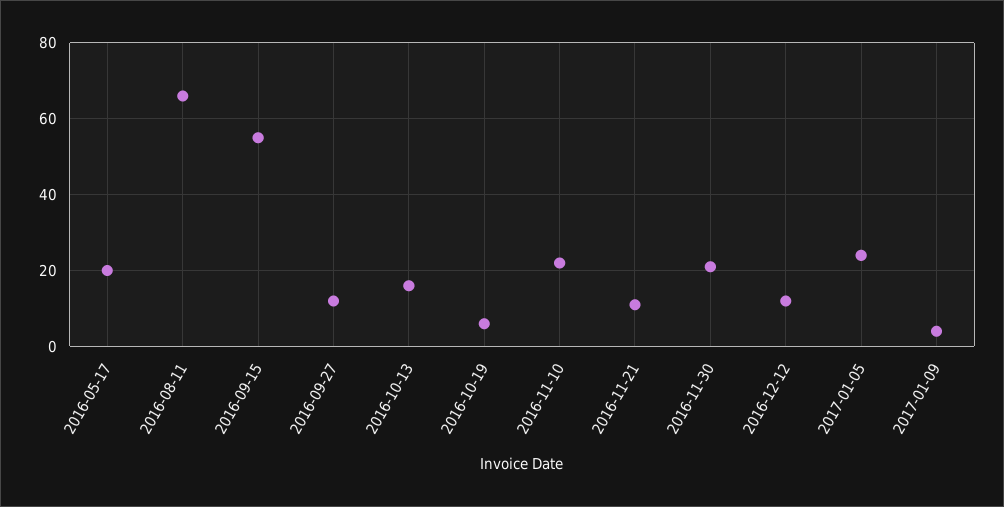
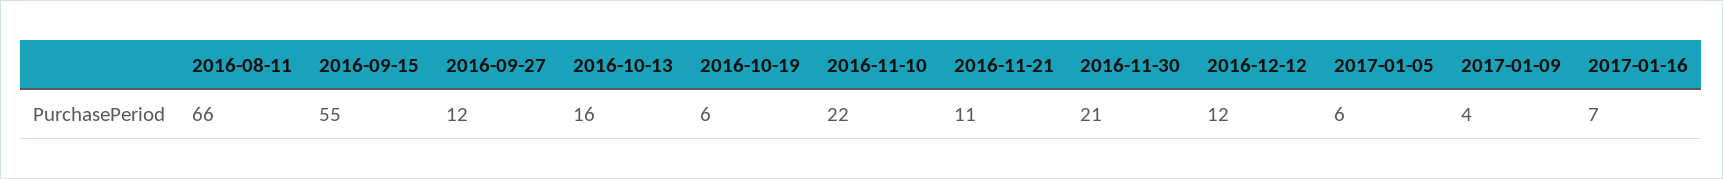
2016-05-17: 20 -> none
2017-01-05: 25 -> 6
2017-01-16: none -> 7

